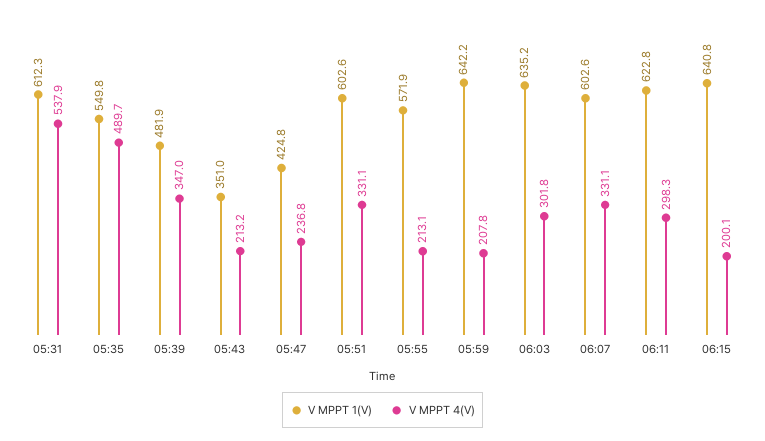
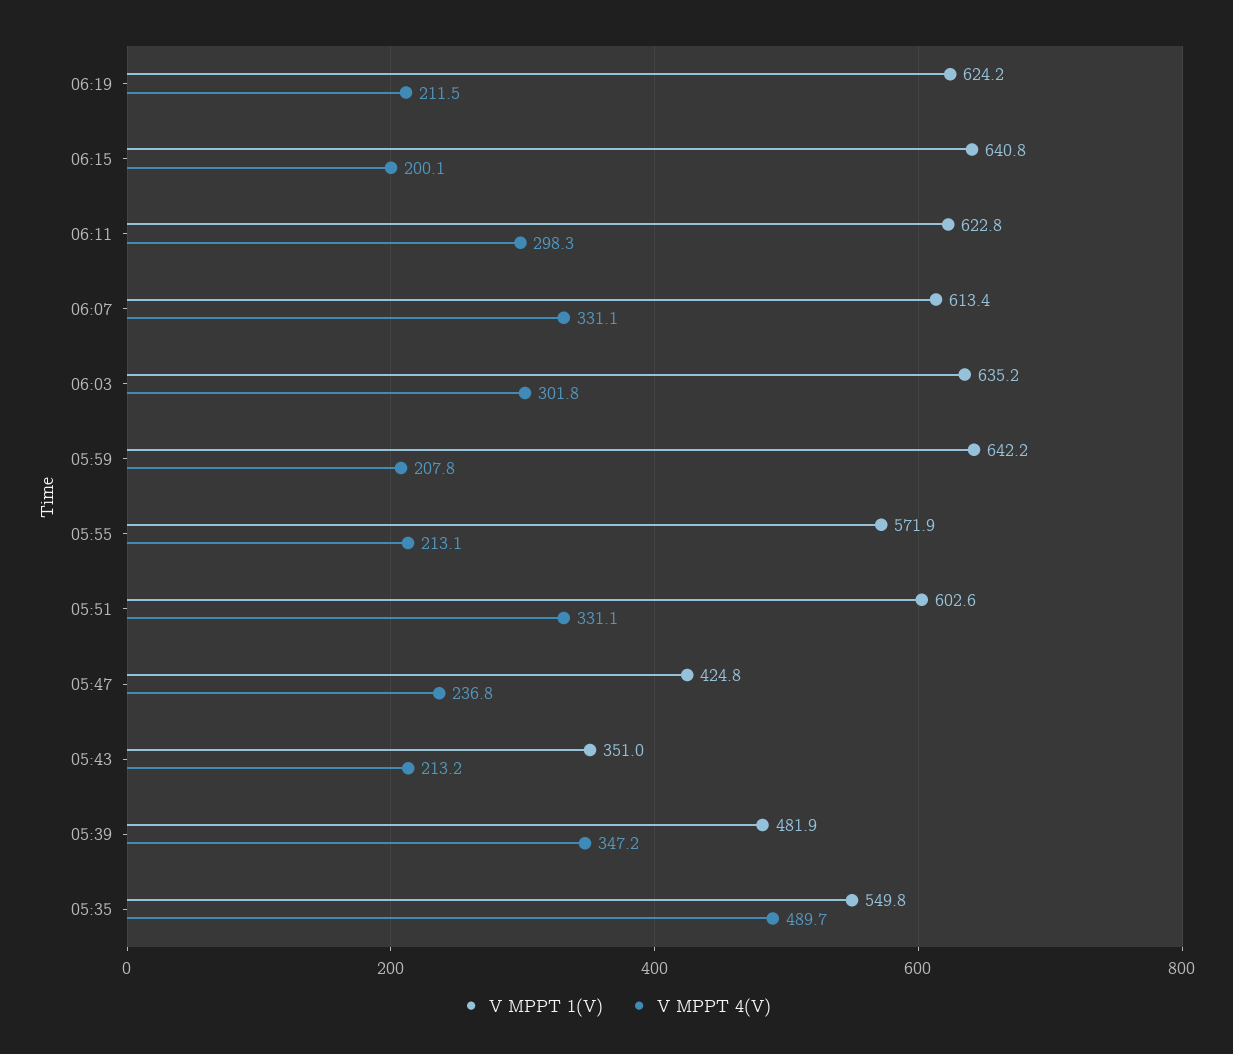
V MPPT 1(V), 05:31: 612.3 -> none
V MPPT 4(V), 05:31: 537.9 -> none
V MPPT 4(V), 05:39: 347 -> 347.2
V MPPT 1(V), 06:07: 602.6 -> 613.4
V MPPT 1(V), 06:19: none -> 624.2
V MPPT 4(V), 06:19: none -> 211.5

